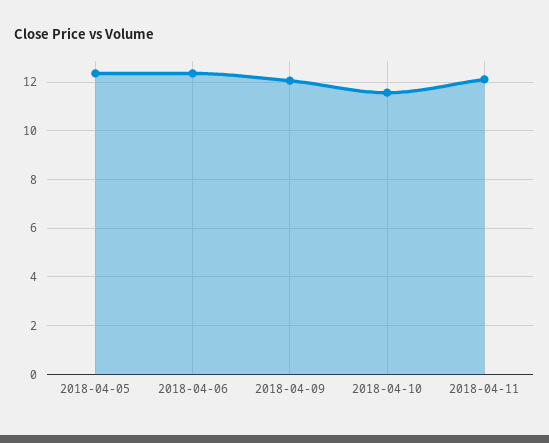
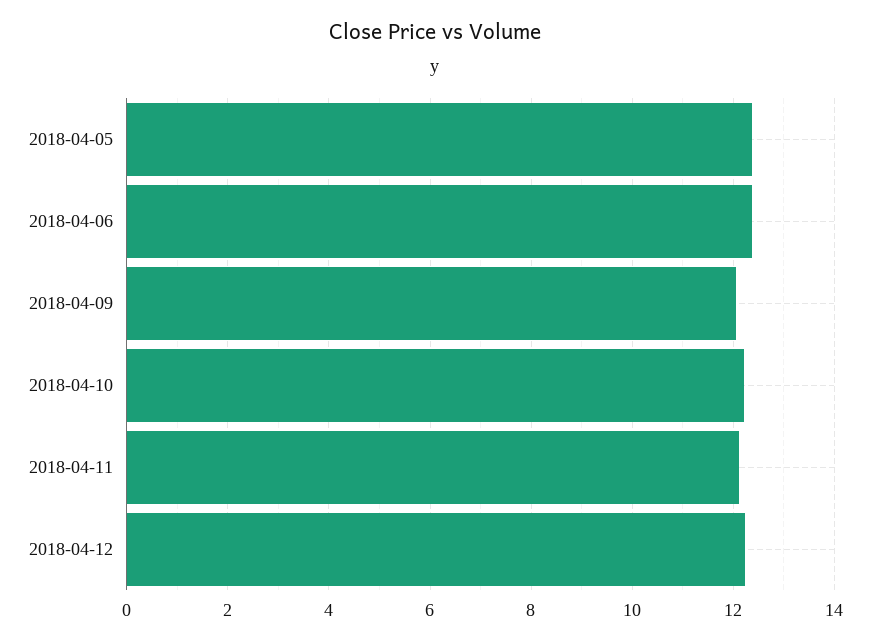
2018-04-10: 11.5 -> 12.2
2018-04-12: none -> 12.2

